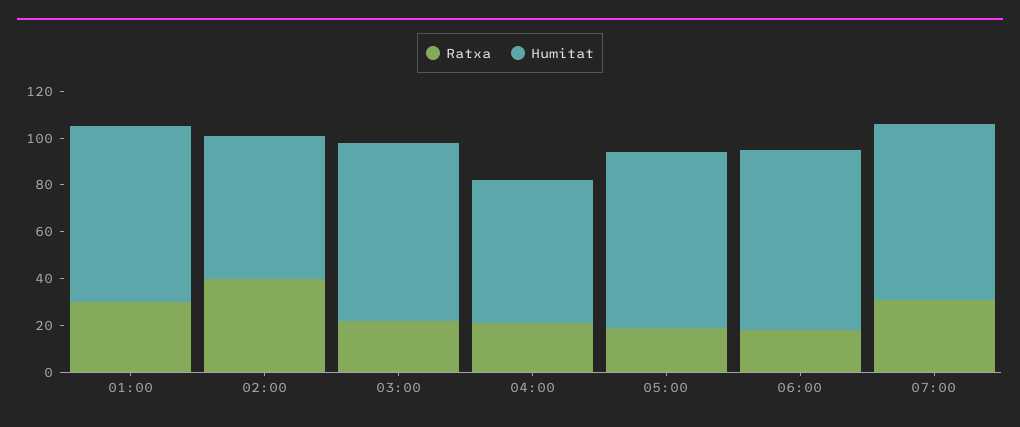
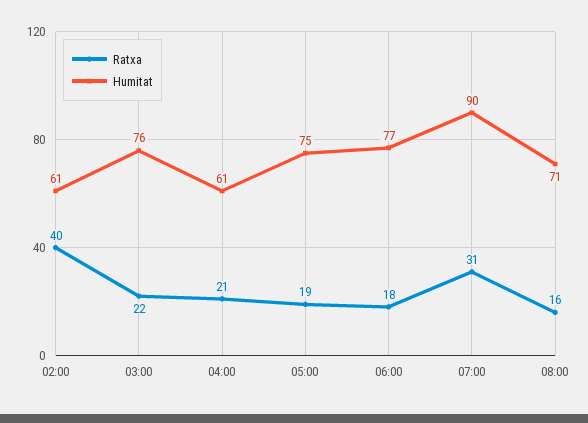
Ratxa, 01:00: 30 -> none
Humitat, 01:00: 75 -> none
Humitat, 07:00: 75 -> 90
Ratxa, 08:00: none -> 16
Humitat, 08:00: none -> 71

